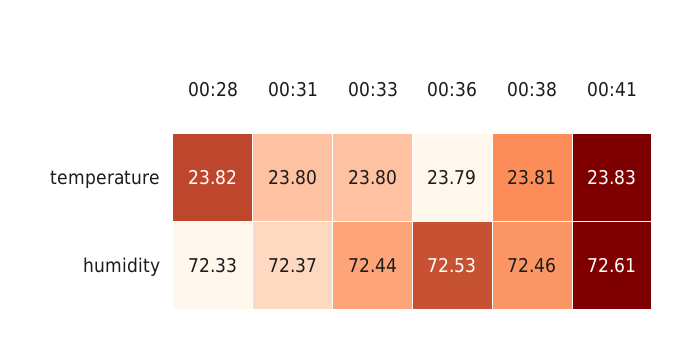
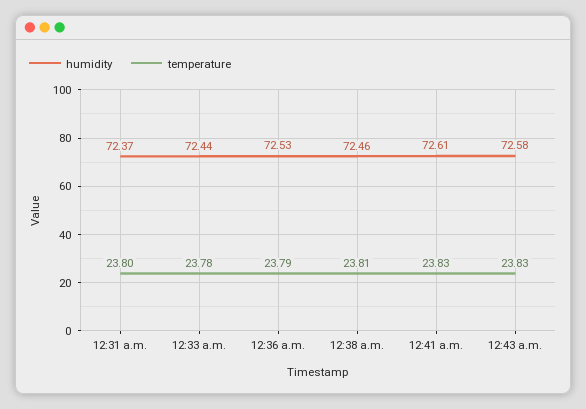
temperature, 00:28: 23.82 -> none
temperature, 00:33: 23.8 -> 23.78
humidity, 00:28: 72.33 -> none
humidity, 12:43 a.m.: none -> 72.58
temperature, 12:43 a.m.: none -> 23.83

